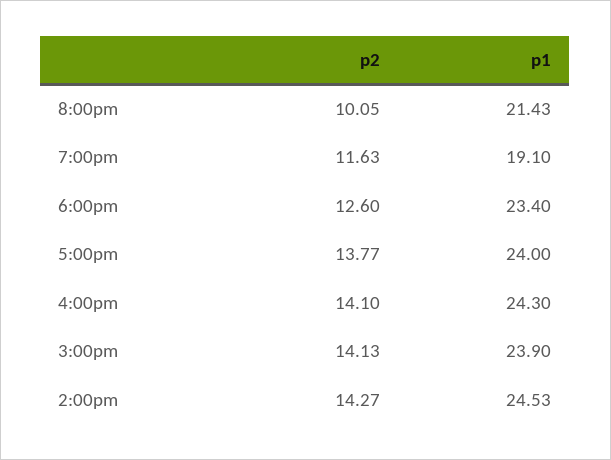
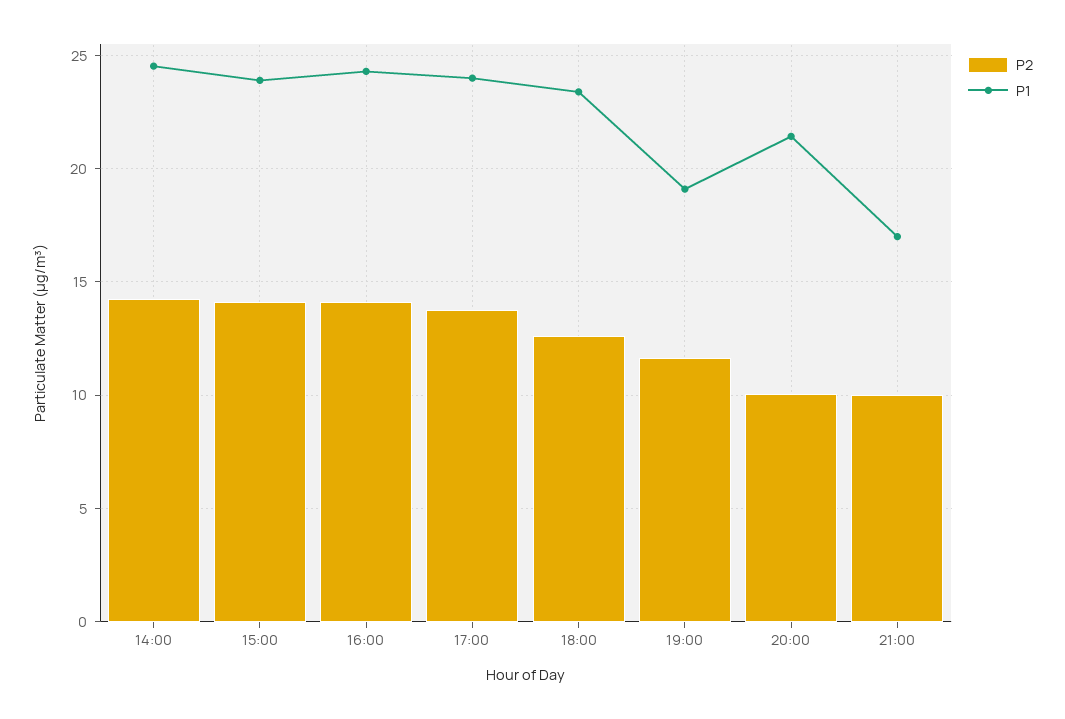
p2, 21:00: none -> 10
p1, 21:00: none -> 17

